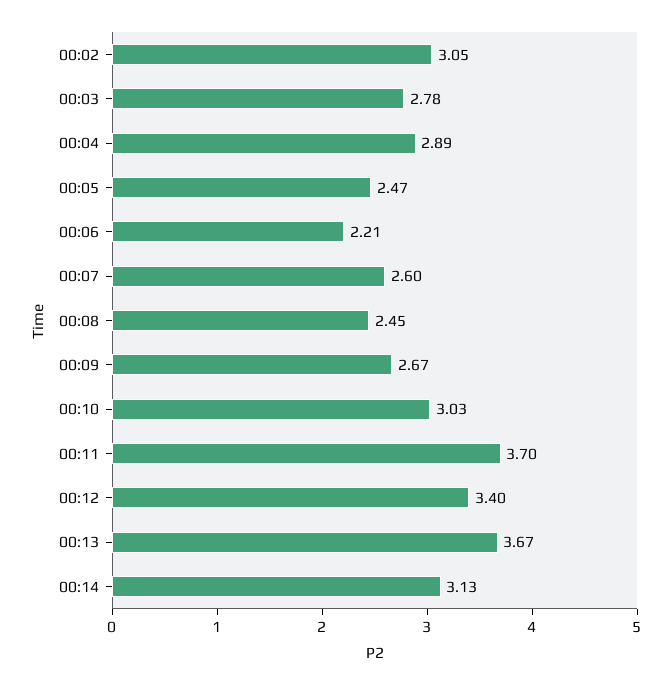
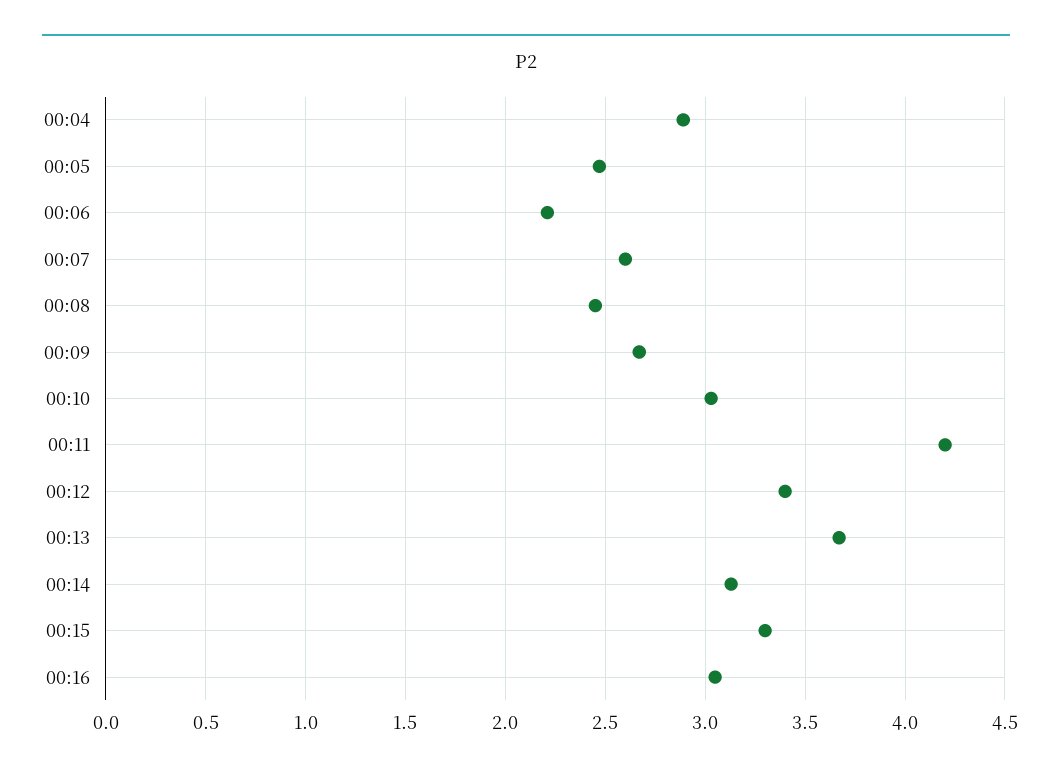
00:02: 3.05 -> none
00:03: 2.78 -> none
00:11: 3.7 -> 4.2
00:15: none -> 3.3
00:16: none -> 3.05

